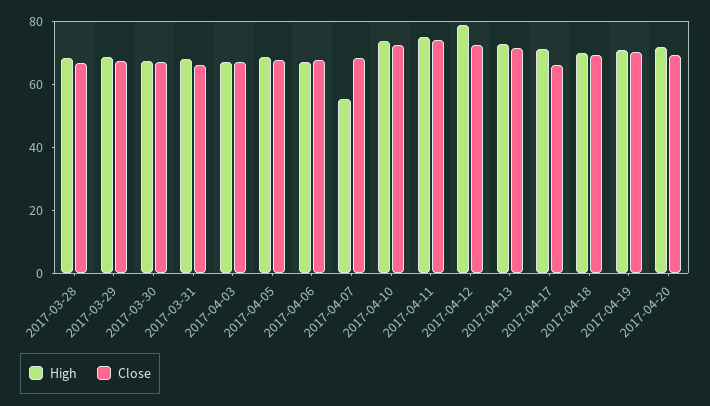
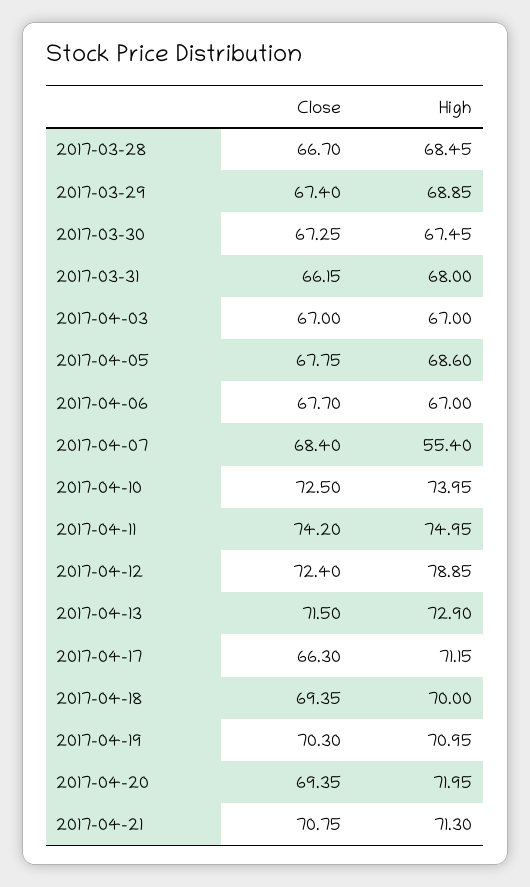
Close, 2017-04-21: none -> 70.75
High, 2017-04-21: none -> 71.3

